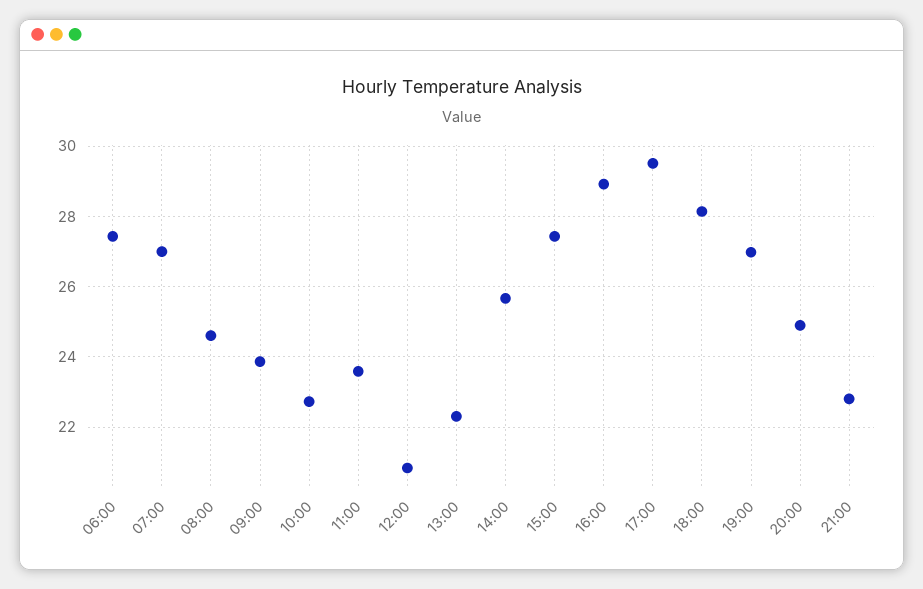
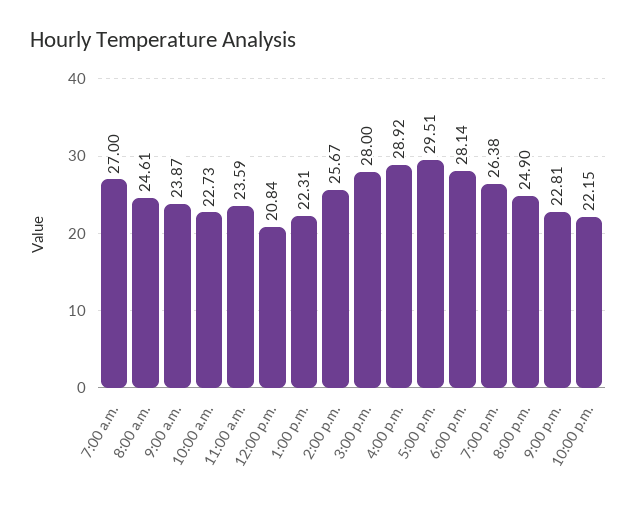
06:00: 27.4 -> none
15:00: 27.4 -> 28
19:00: 27 -> 26.38
10:00 p.m.: none -> 22.15

